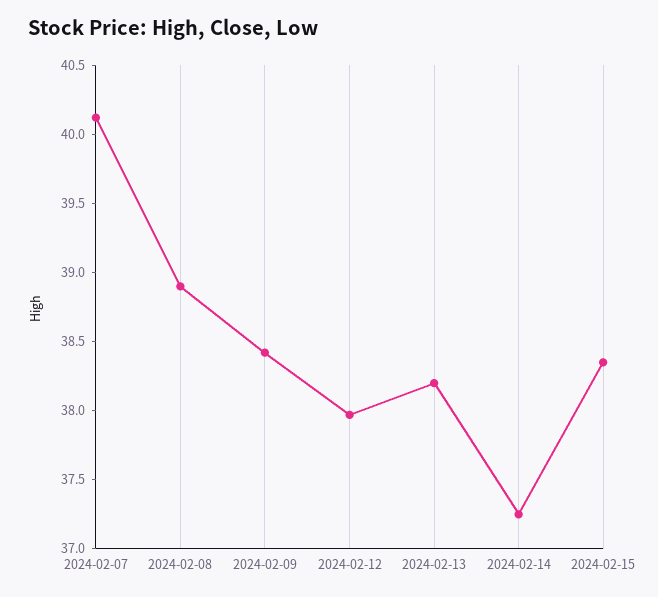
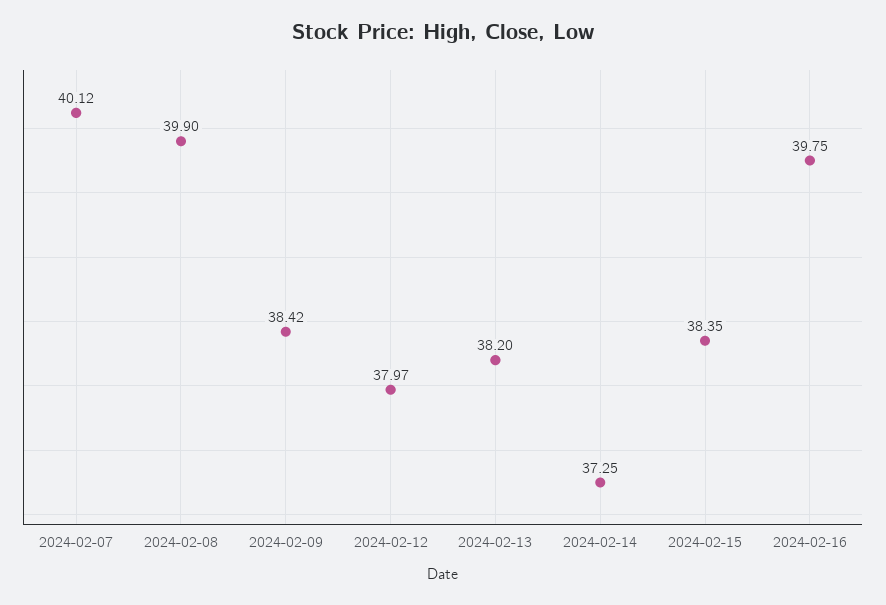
2024-02-08: 38.9 -> 39.9
2024-02-16: none -> 39.75

